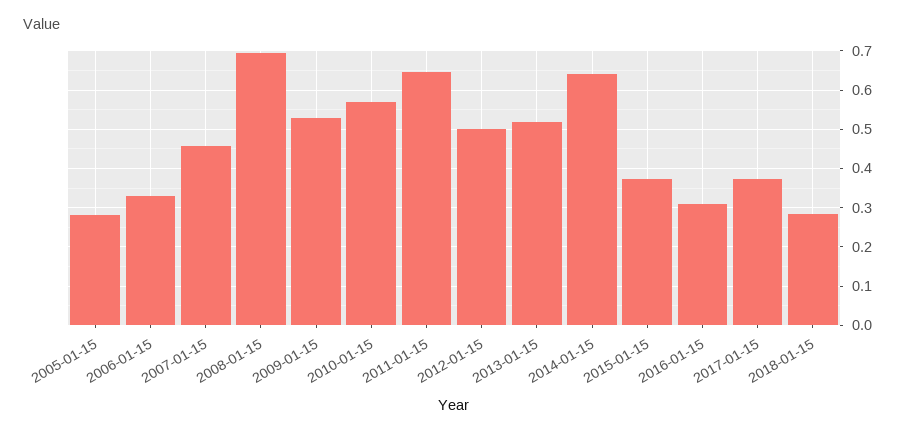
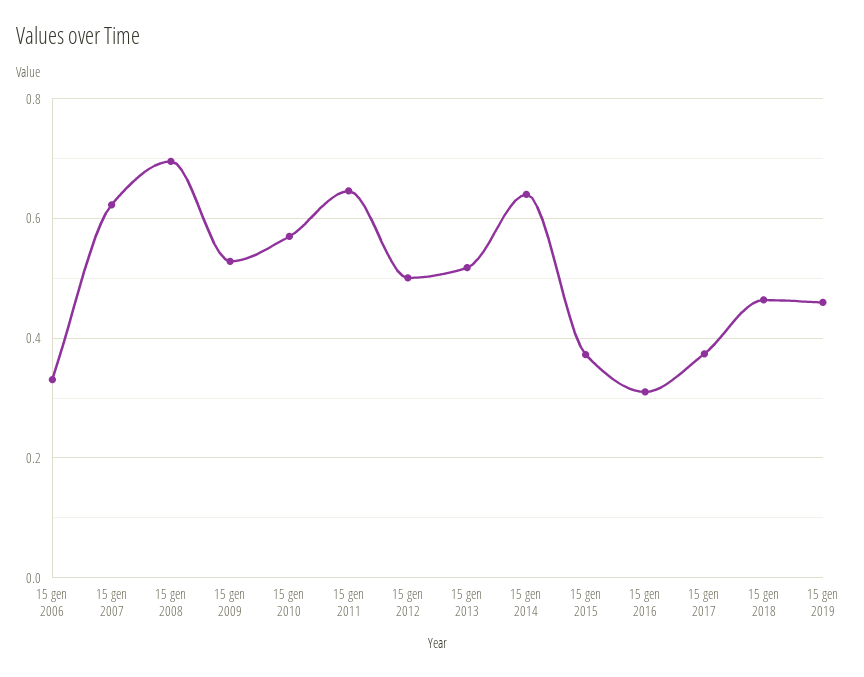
2005-01-15: 0.28 -> none
2007-01-15: 0.46 -> 0.62
2018-01-15: 0.28 -> 0.46
15 gen 2019: none -> 0.46

